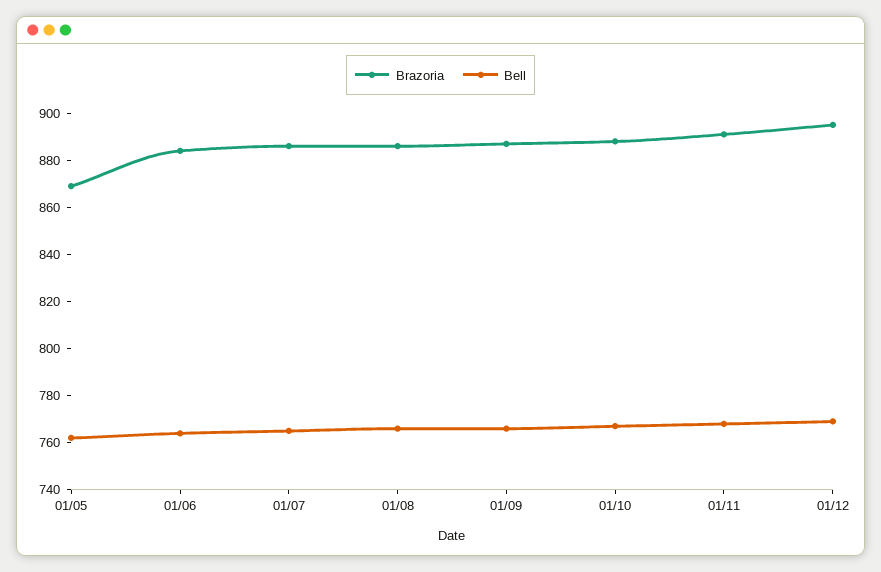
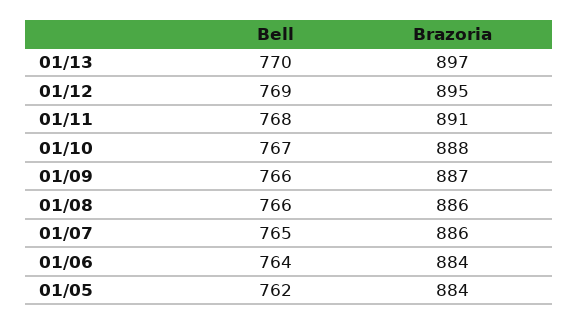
Brazoria, 01/05: 870 -> 884
Bell, 01/13: none -> 770
Brazoria, 01/13: none -> 897

